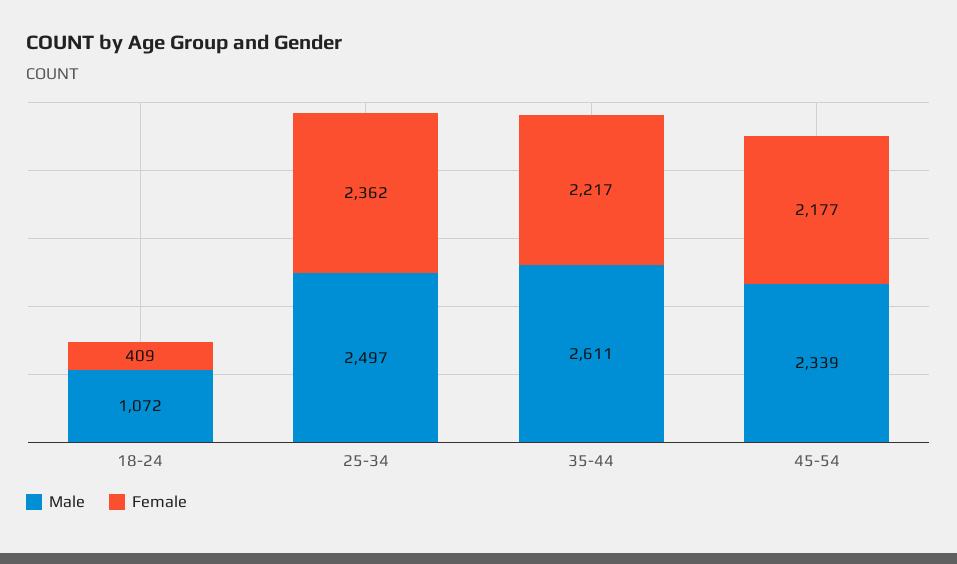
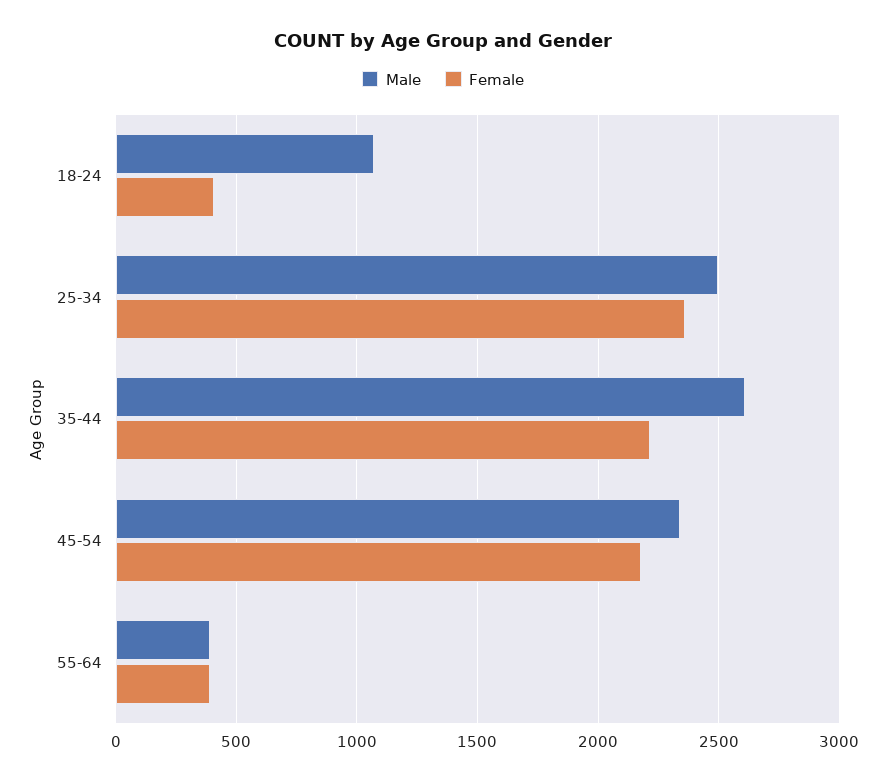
Male, 55-64: none -> 400
Female, 55-64: none -> 400

